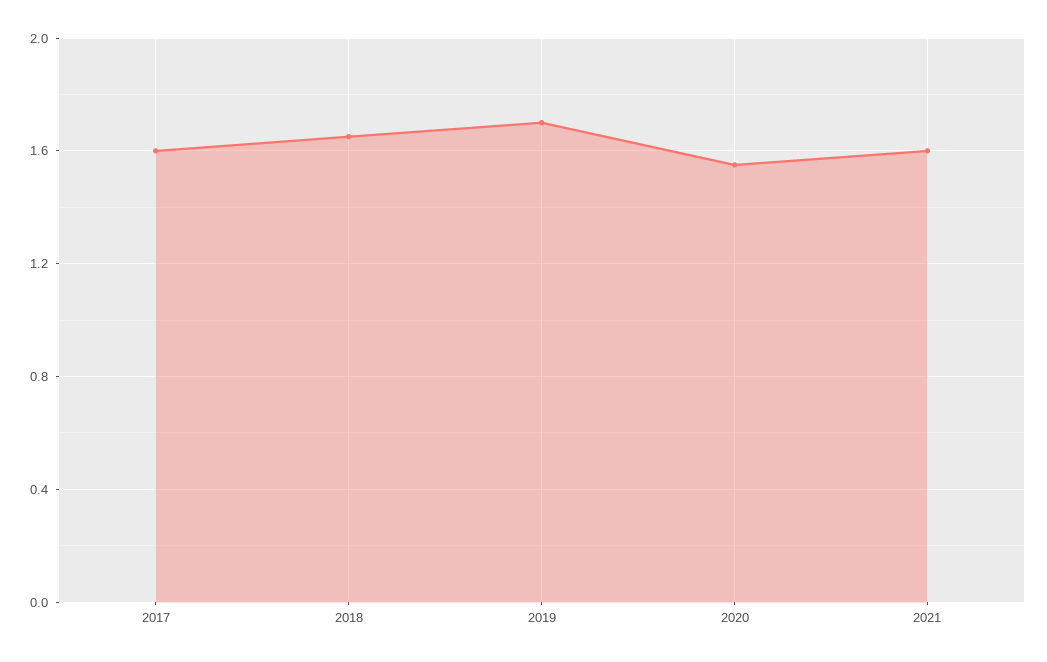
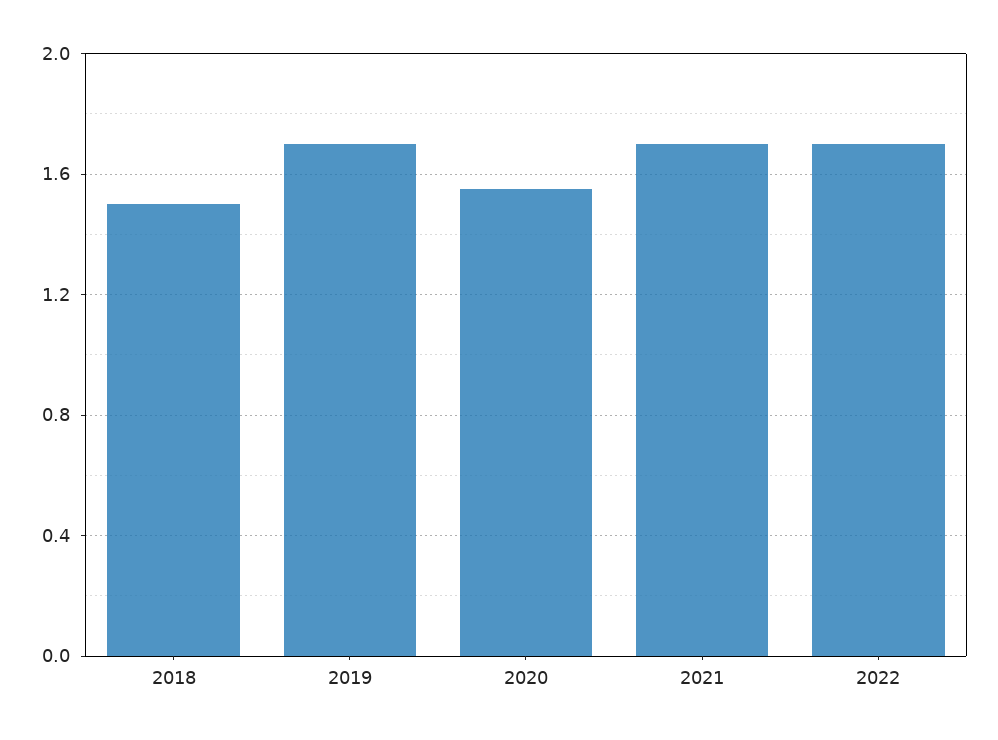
2017: 1.6 -> none
2018: 1.65 -> 1.5
2021: 1.6 -> 1.7
2022: none -> 1.7

